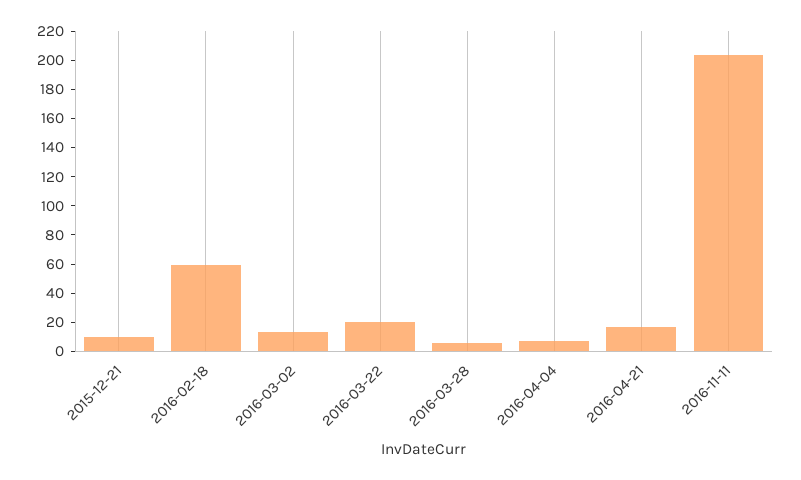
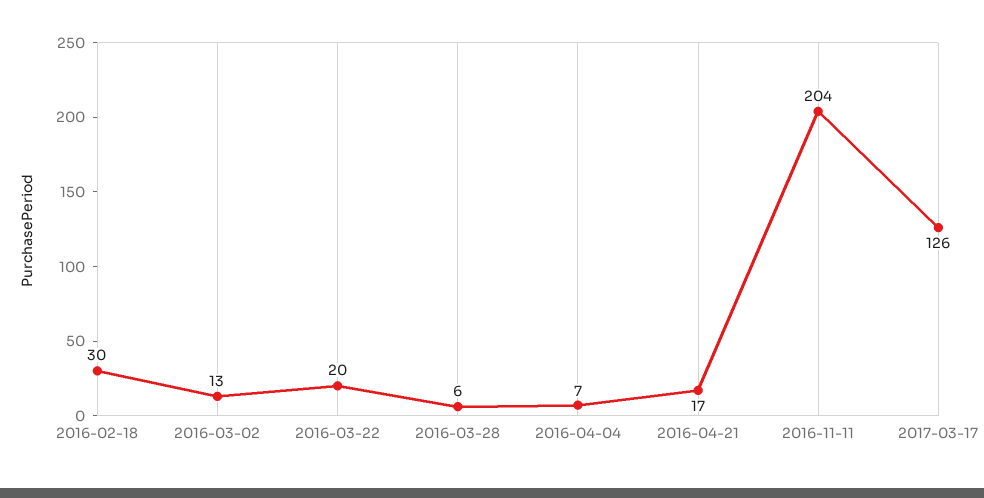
2015-12-21: 10 -> none
2016-02-18: 60 -> 30
2017-03-17: none -> 126

